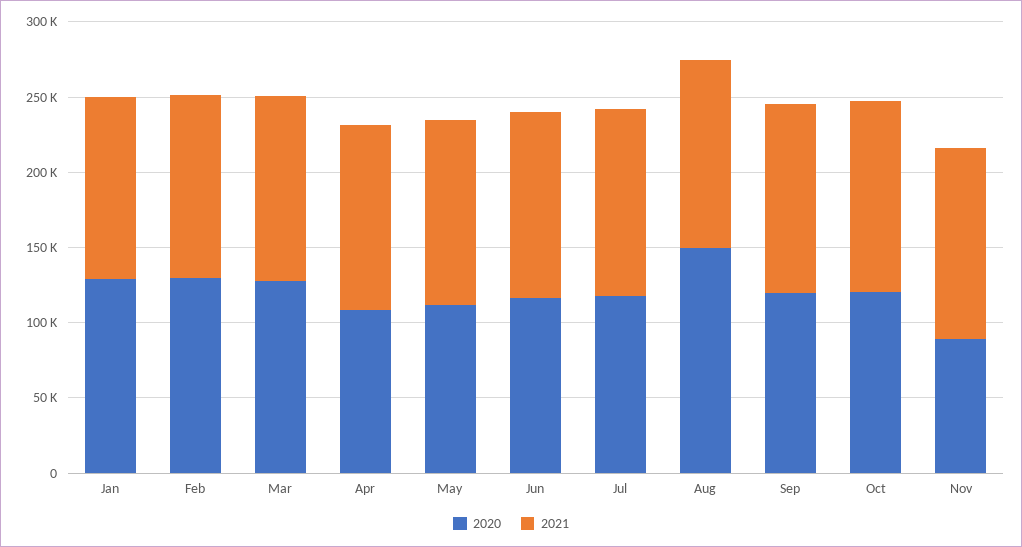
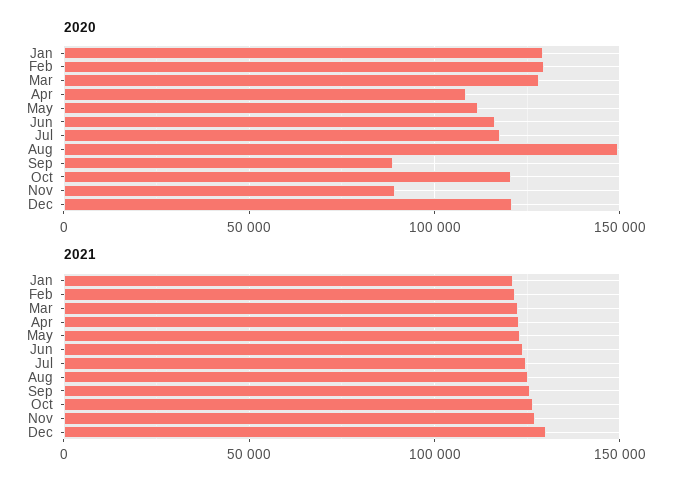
2020, Sep: 120000 -> 90000
2020, Dec: none -> 120000
2021, Dec: none -> 130000

